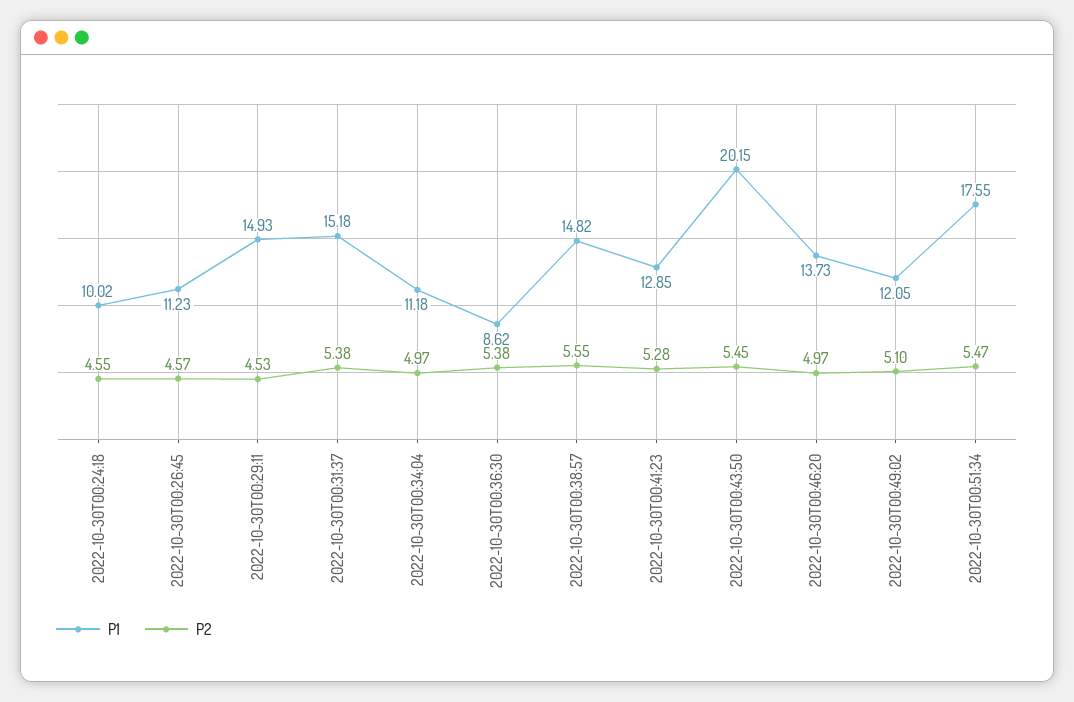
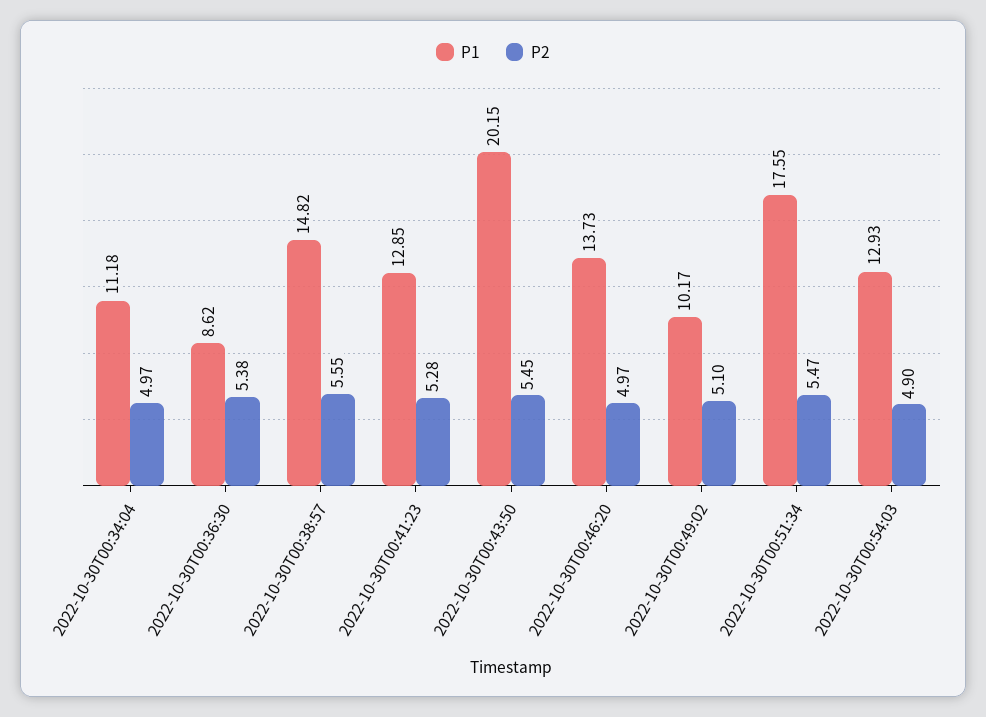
P1, 2022-10-30T00:24:18: 10.02 -> none
P2, 2022-10-30T00:24:18: 4.55 -> none
P1, 2022-10-30T00:26:45: 11.23 -> none
P2, 2022-10-30T00:26:45: 4.57 -> none
P1, 2022-10-30T00:29:11: 14.93 -> none
P2, 2022-10-30T00:29:11: 4.53 -> none
P1, 2022-10-30T00:31:37: 15.18 -> none
P2, 2022-10-30T00:31:37: 5.38 -> none
P1, 2022-10-30T00:49:02: 12.05 -> 10.17
P1, 2022-10-30T00:54:03: none -> 12.93
P2, 2022-10-30T00:54:03: none -> 4.9

